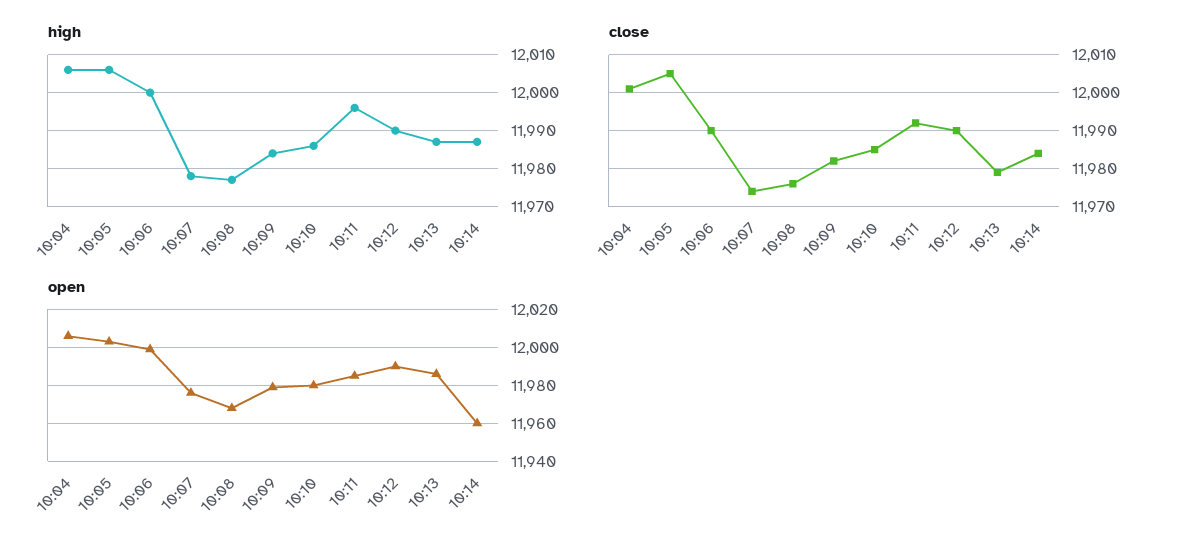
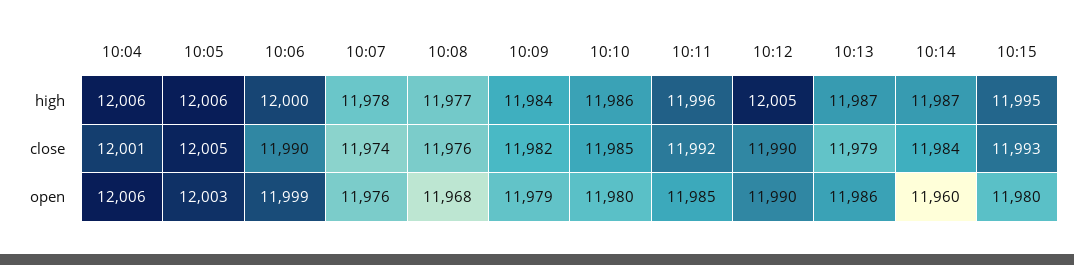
high, 10:12: 11990 -> 12005
high, 10:15: none -> 11995
close, 10:15: none -> 11993
open, 10:15: none -> 11980

